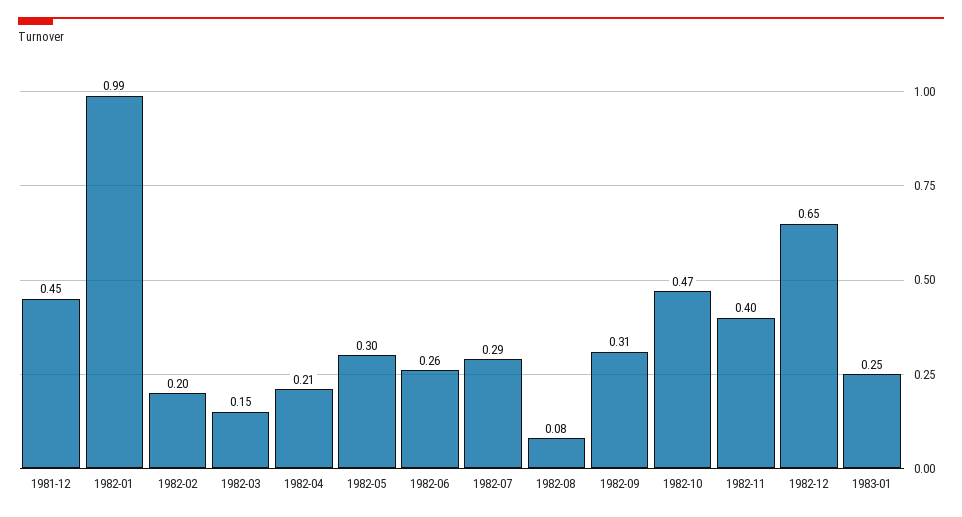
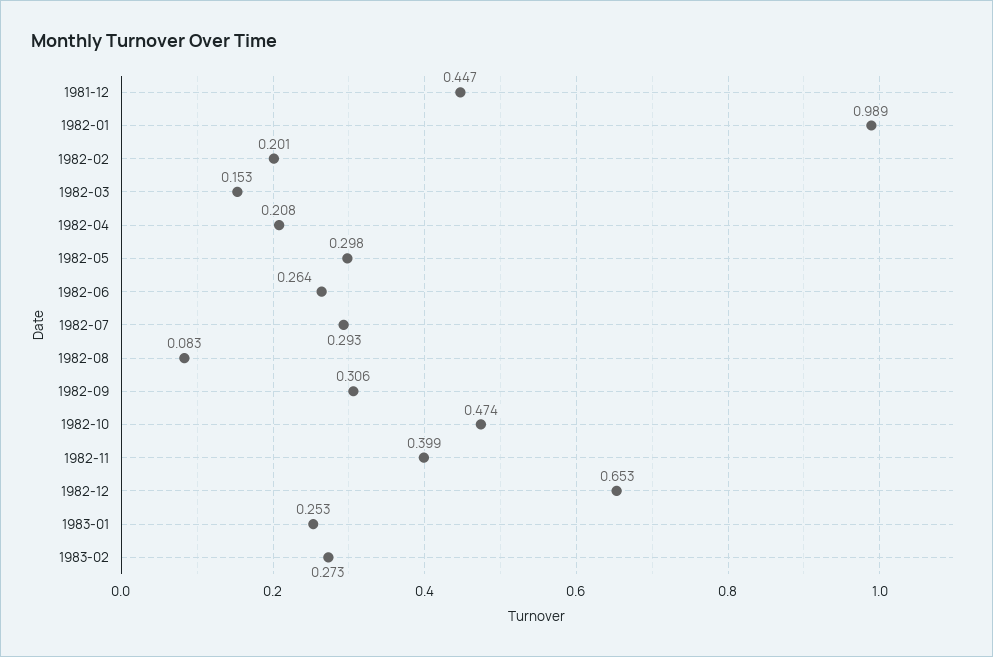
1983-02: none -> 0.273

